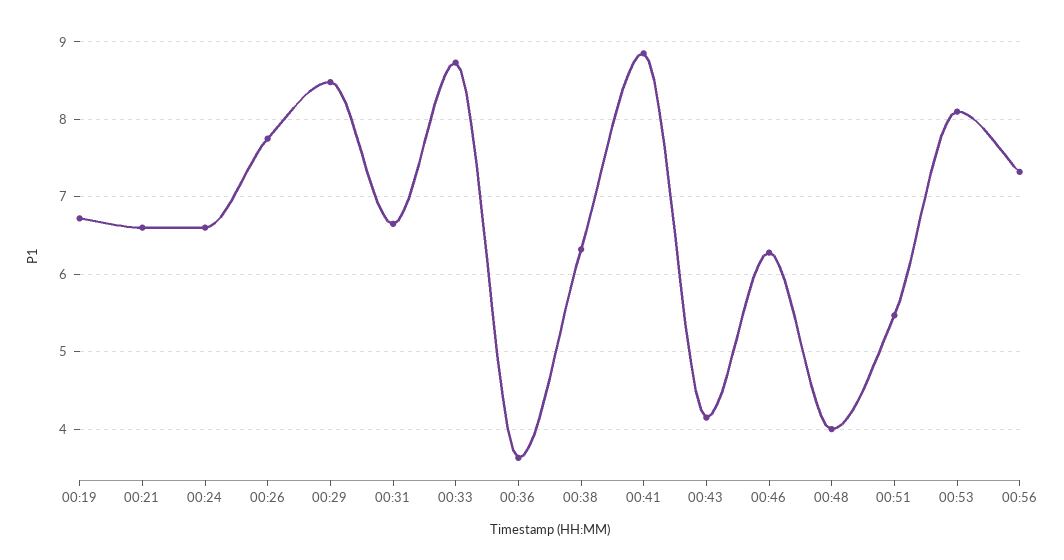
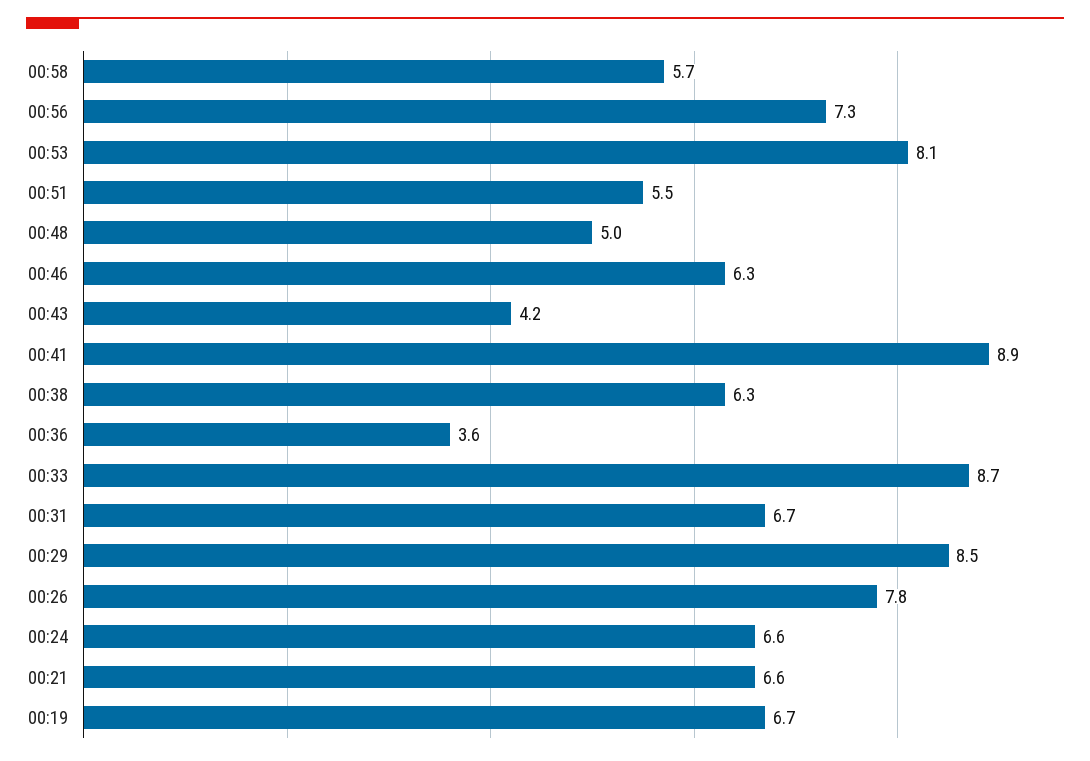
00:48: 4 -> 5
00:58: none -> 5.7

